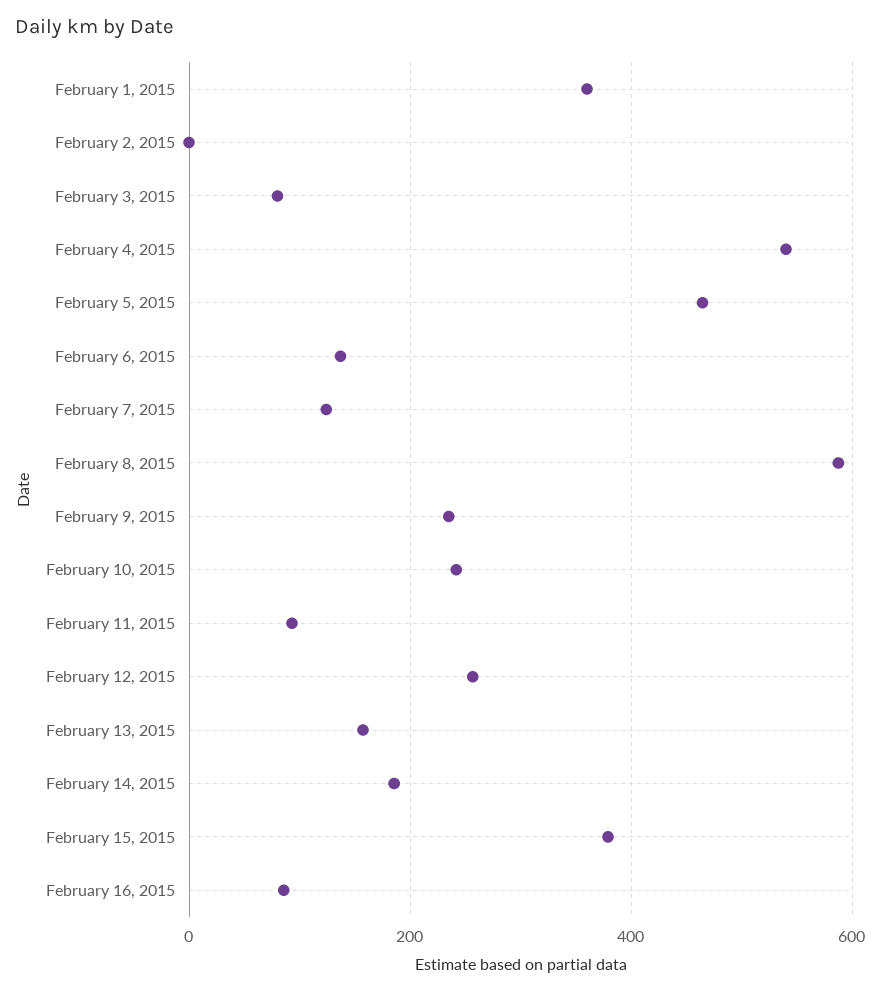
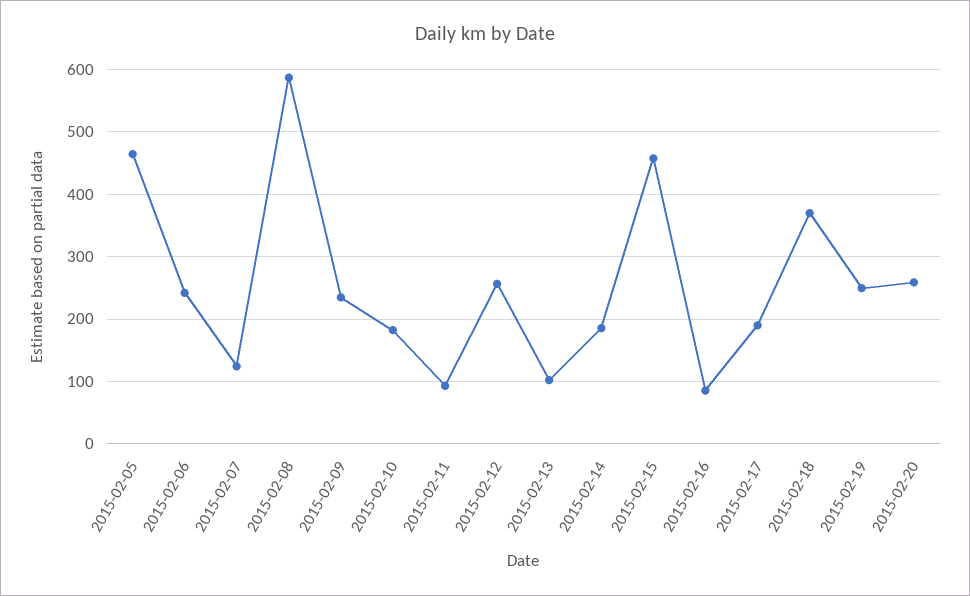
February 1, 2015: 360 -> none
February 2, 2015: 0 -> none
February 3, 2015: 80 -> none
February 4, 2015: 540 -> none
February 6, 2015: 140 -> 240
February 10, 2015: 240 -> 180
February 13, 2015: 160 -> 100
February 15, 2015: 380 -> 460
2015-02-17: none -> 190
2015-02-18: none -> 370
2015-02-19: none -> 250
2015-02-20: none -> 260

